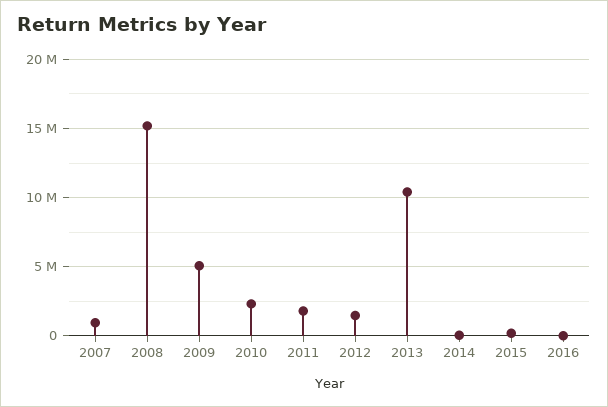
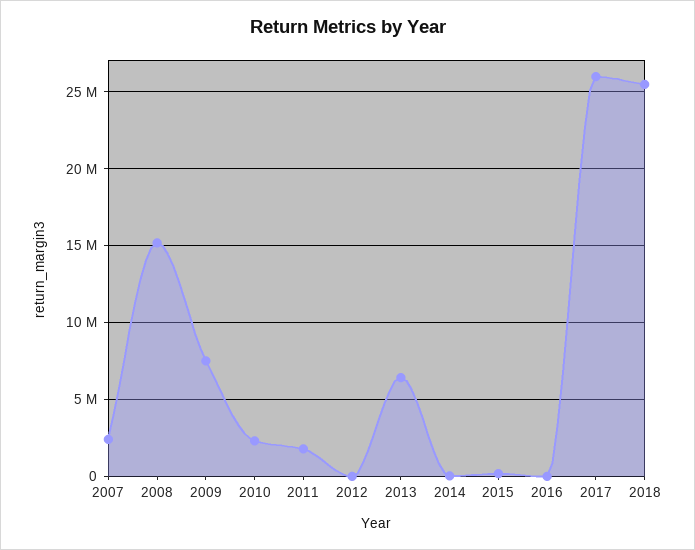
2007: 1000000 -> 2500000
2009: 5000000 -> 7500000
2012: 1500000 -> 0
2013: 10500000 -> 6500000
2017: none -> 26000000
2018: none -> 25500000

